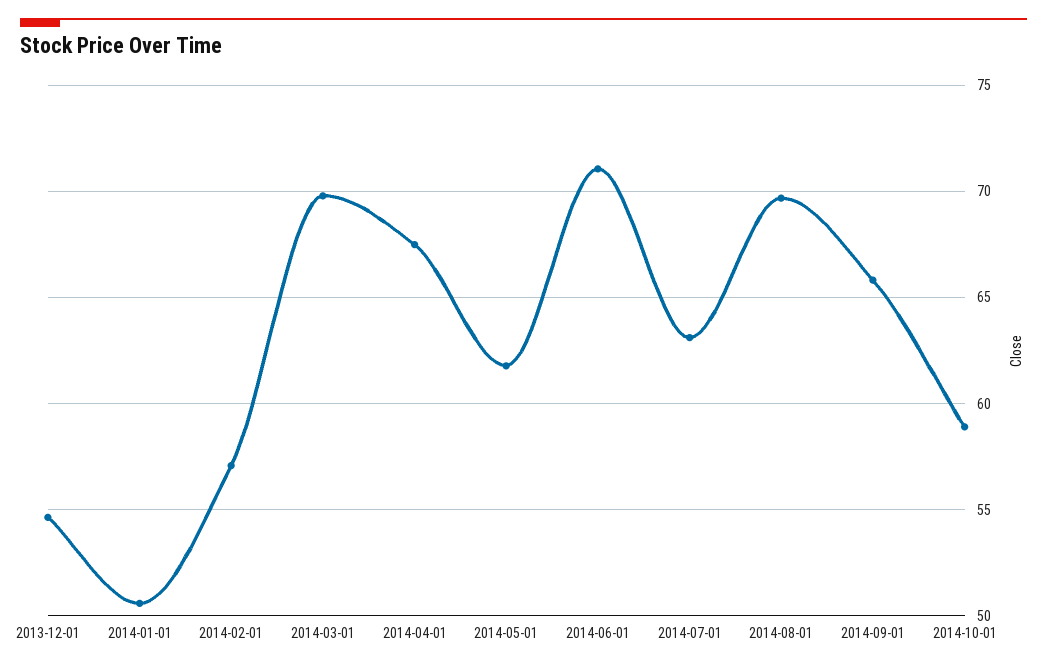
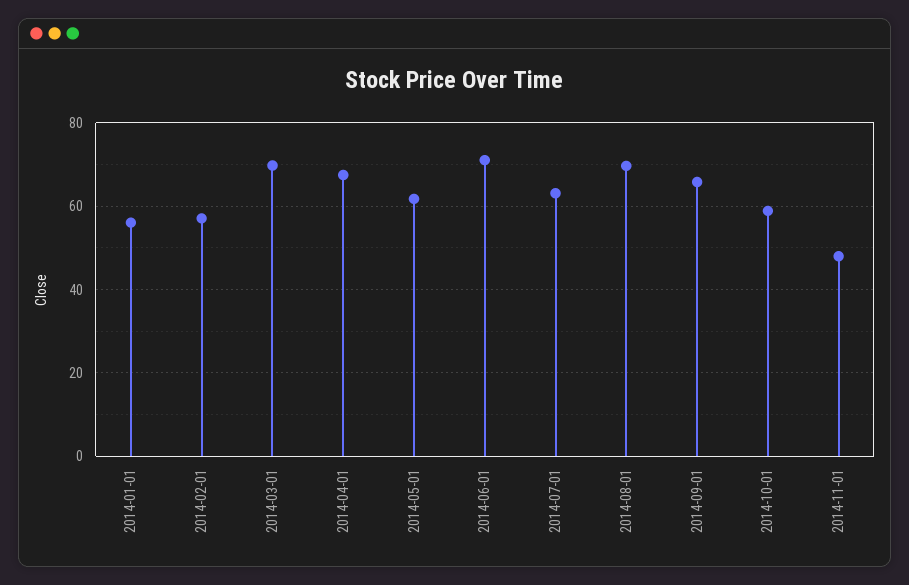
2013-12-01: 54.5 -> none
2014-01-01: 50.5 -> 56
2014-11-01: none -> 48

